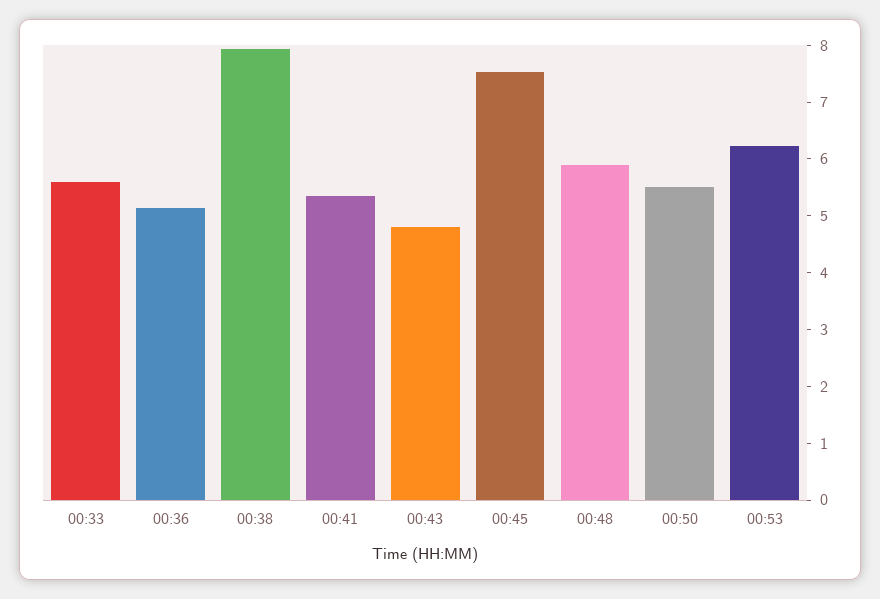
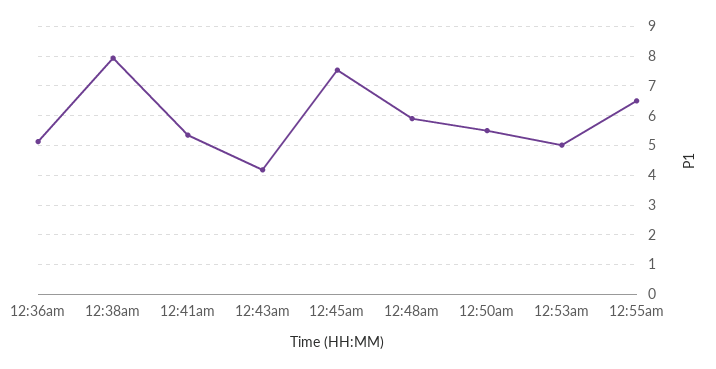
00:33: 5.6 -> none
00:43: 4.8 -> 4.25
00:53: 6.2 -> 5
12:55am: none -> 6.5

